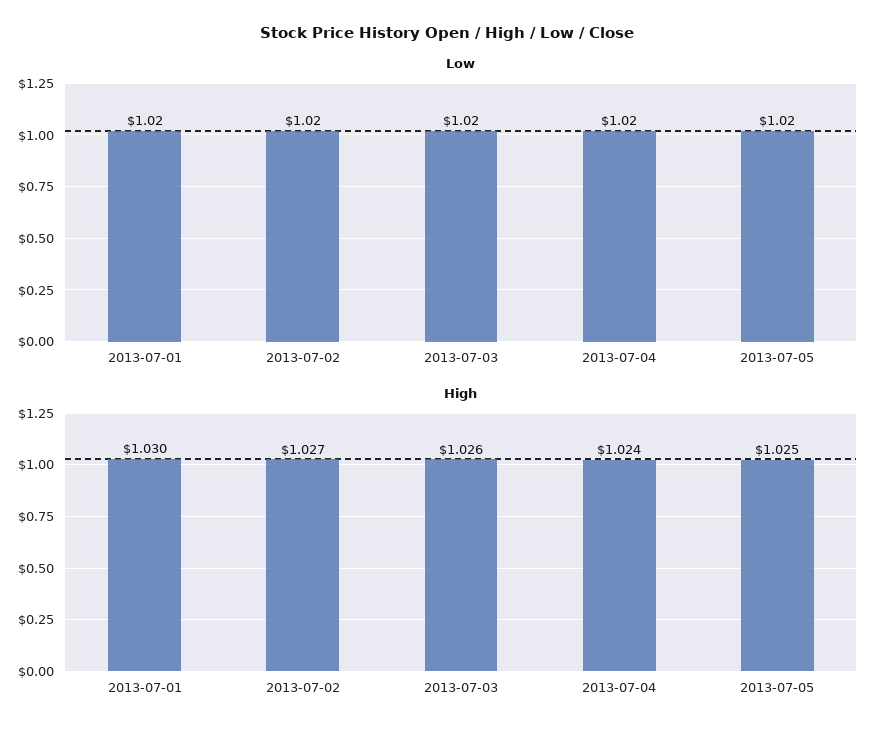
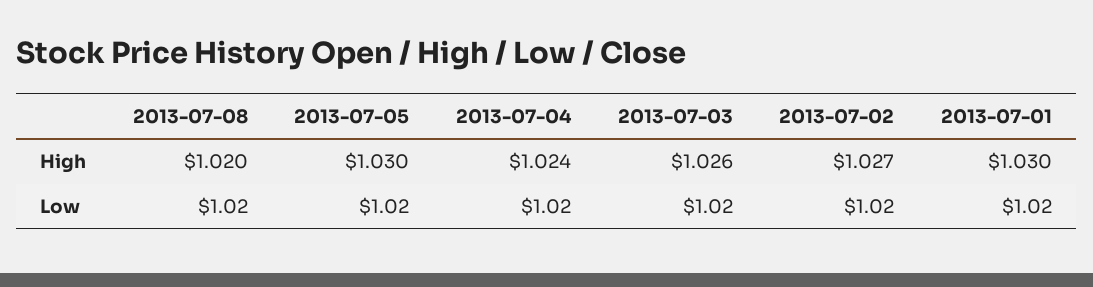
High, 2013-07-05: 1.025 -> 1.03
High, 2013-07-08: none -> 1.02
Low, 2013-07-08: none -> 1.02

